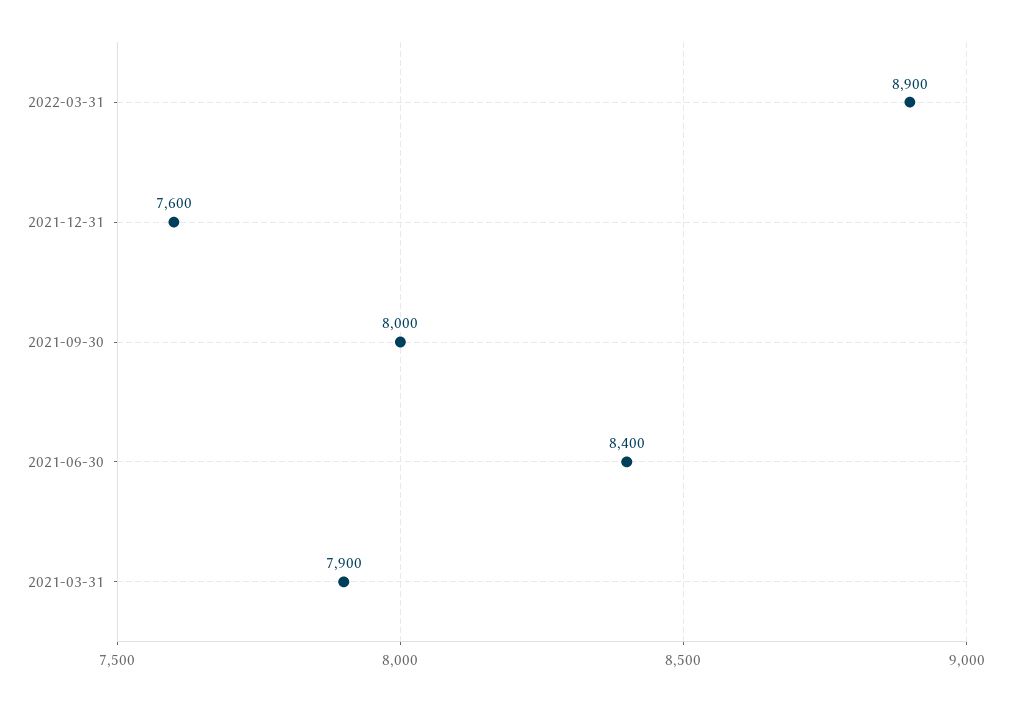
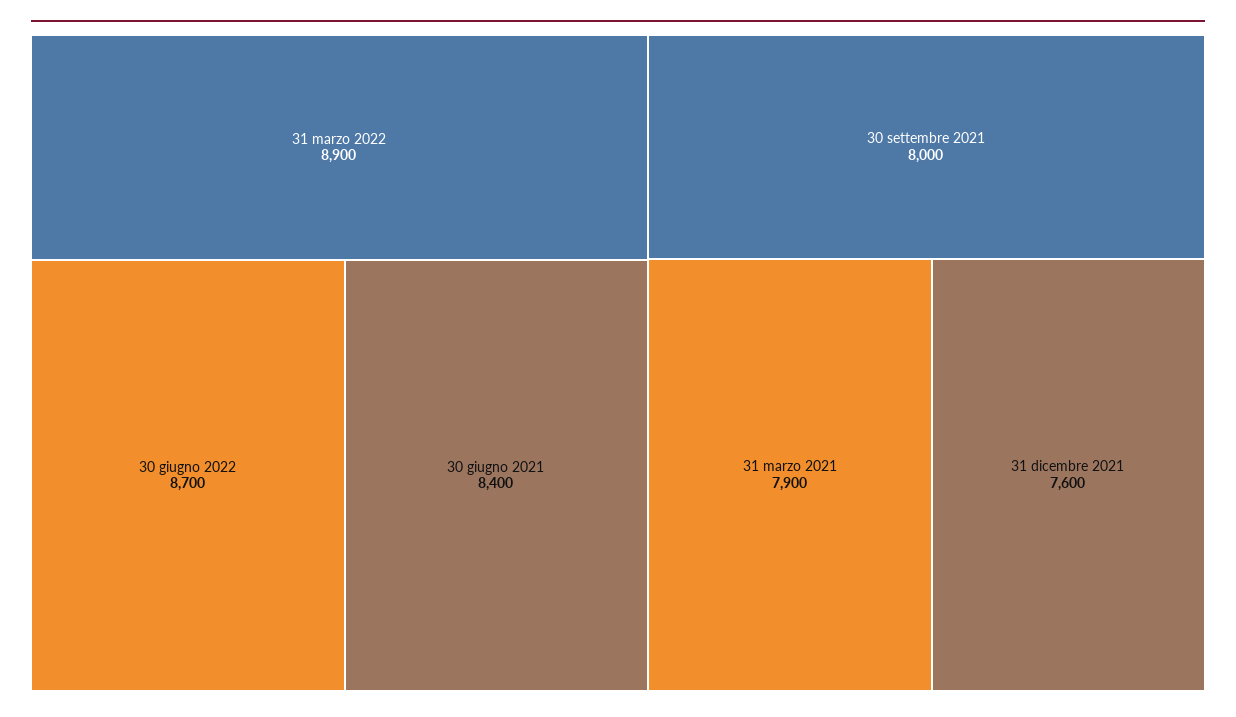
30 giugno 2022: none -> 8700

